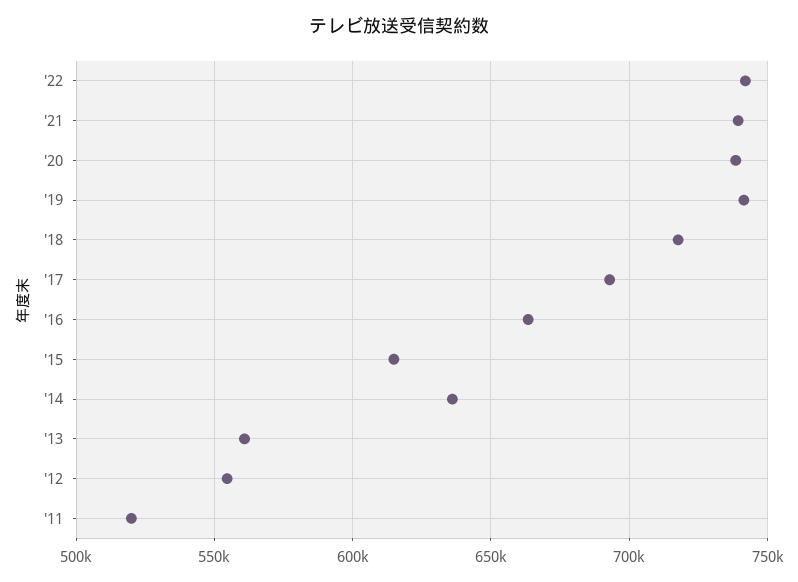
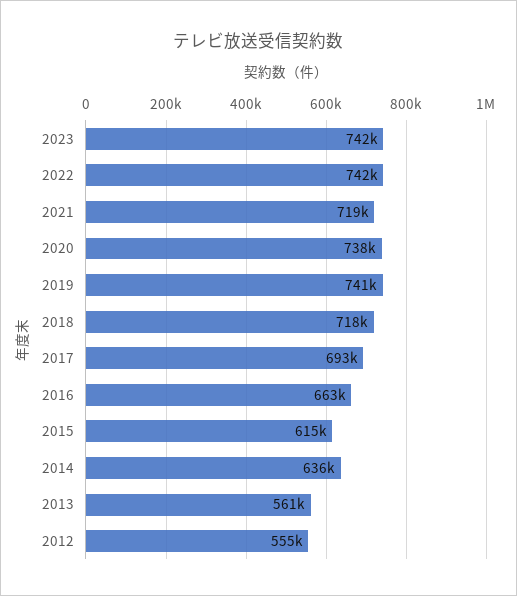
'21: 740000 -> 719000
'11: 520000 -> none
2023: none -> 742000

